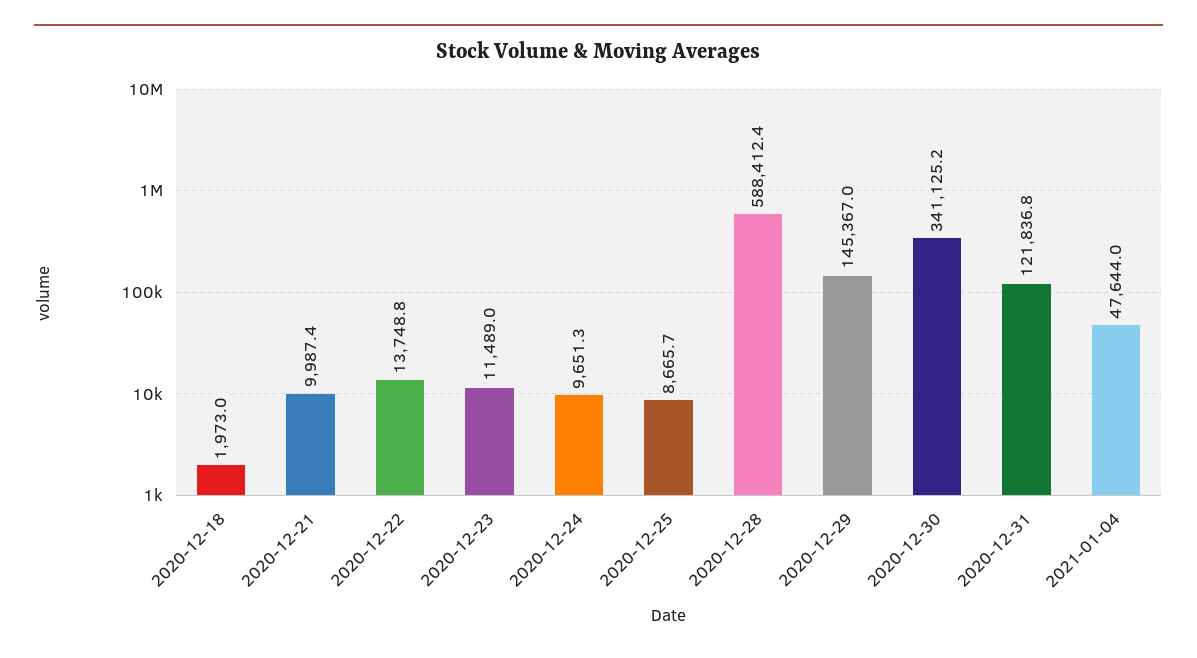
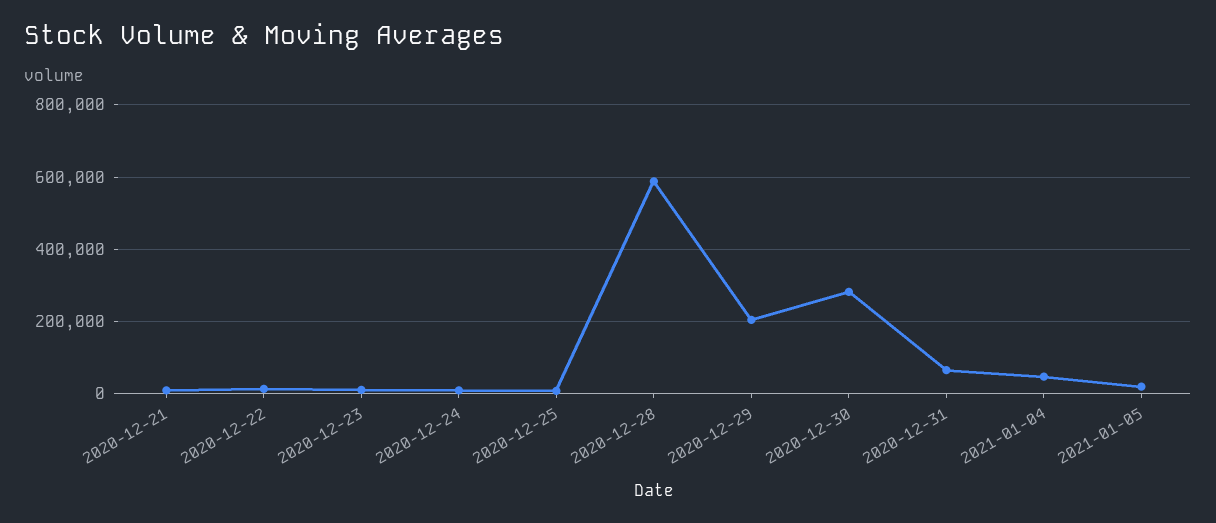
2020-12-18: 1973 -> none
2020-12-29: 145367 -> 200000
2020-12-30: 341125.2 -> 280000
2020-12-31: 121836.8 -> 60000
2021-01-05: none -> 20000

